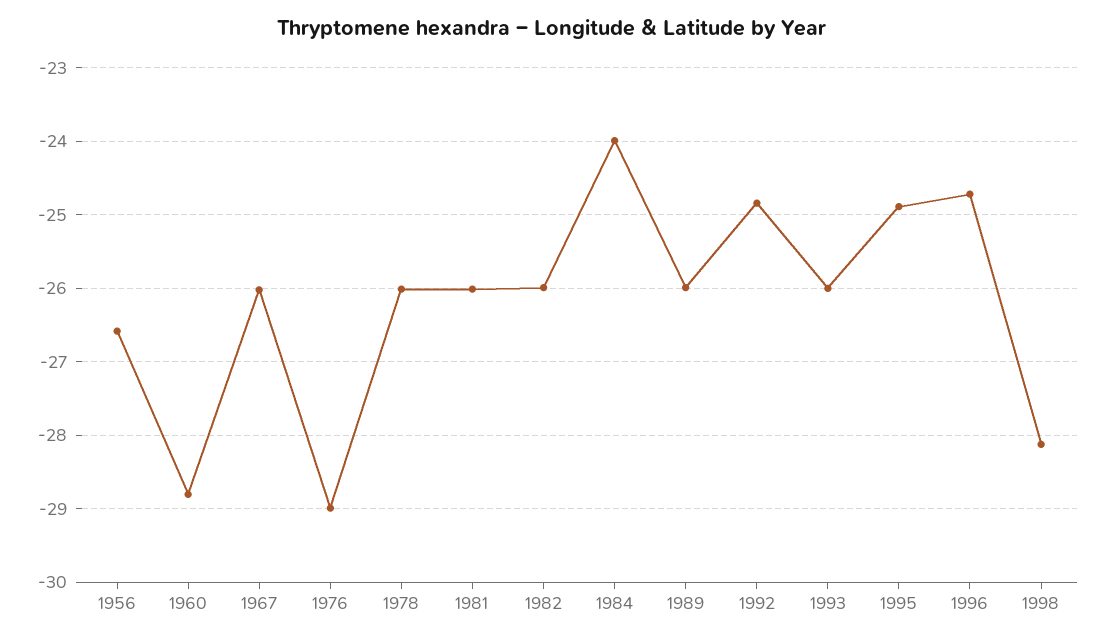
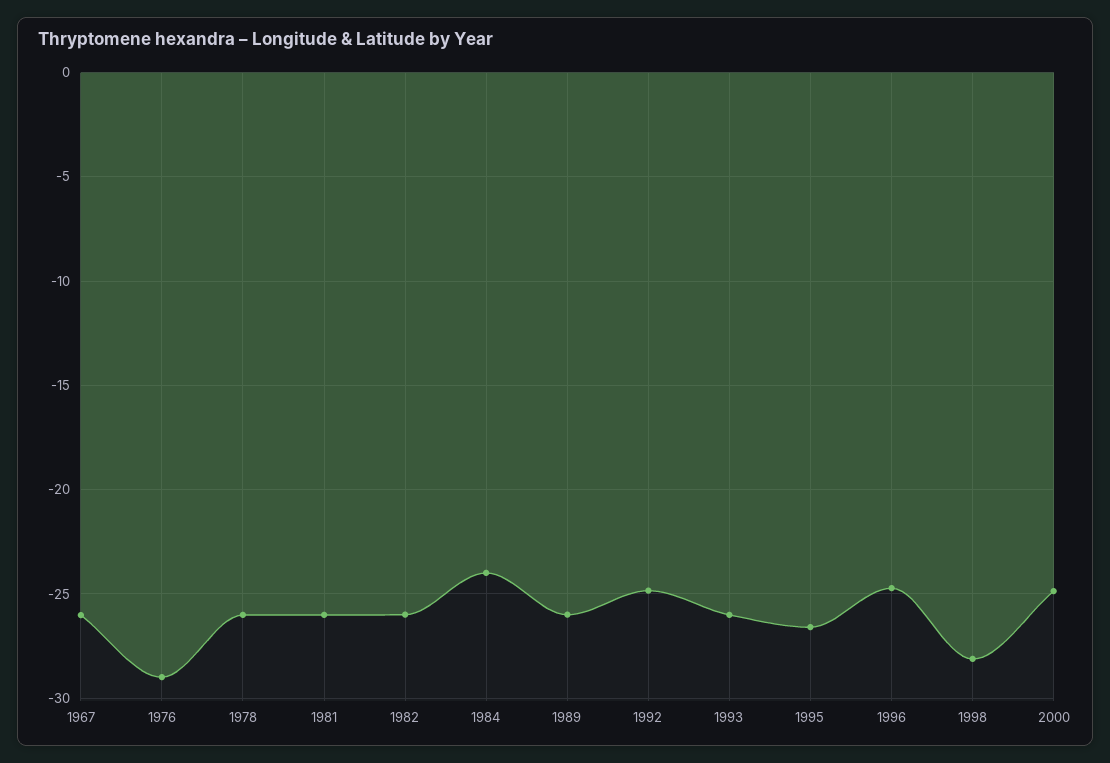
1956: -26.6 -> none
1960: -28.8 -> none
1995: -24.9 -> -26.5
2000: none -> -25

